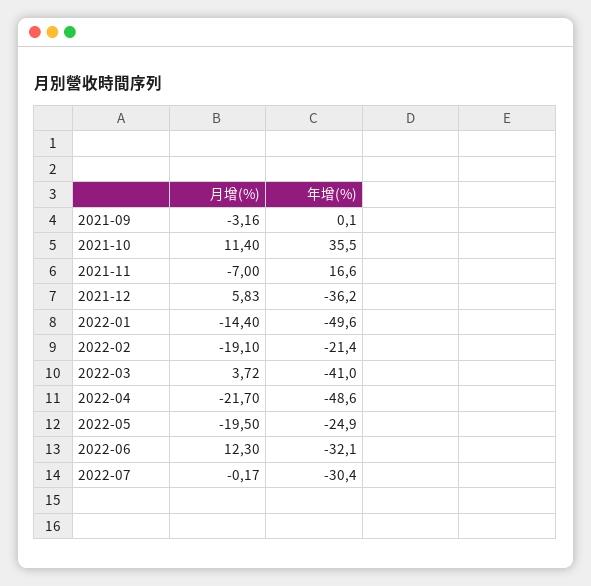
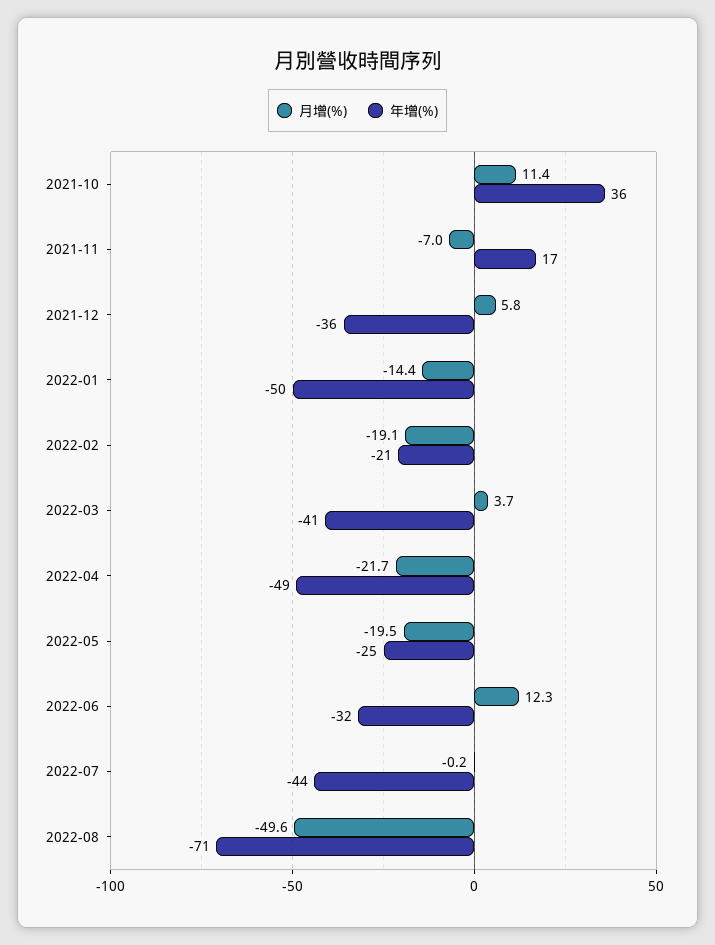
月增(%), 2021-09: -3.16 -> none
年增(%), 2021-09: 0.1 -> none
年增(%), 2022-07: -30.4 -> -44
月增(%), 2022-08: none -> -49.6
年增(%), 2022-08: none -> -71

